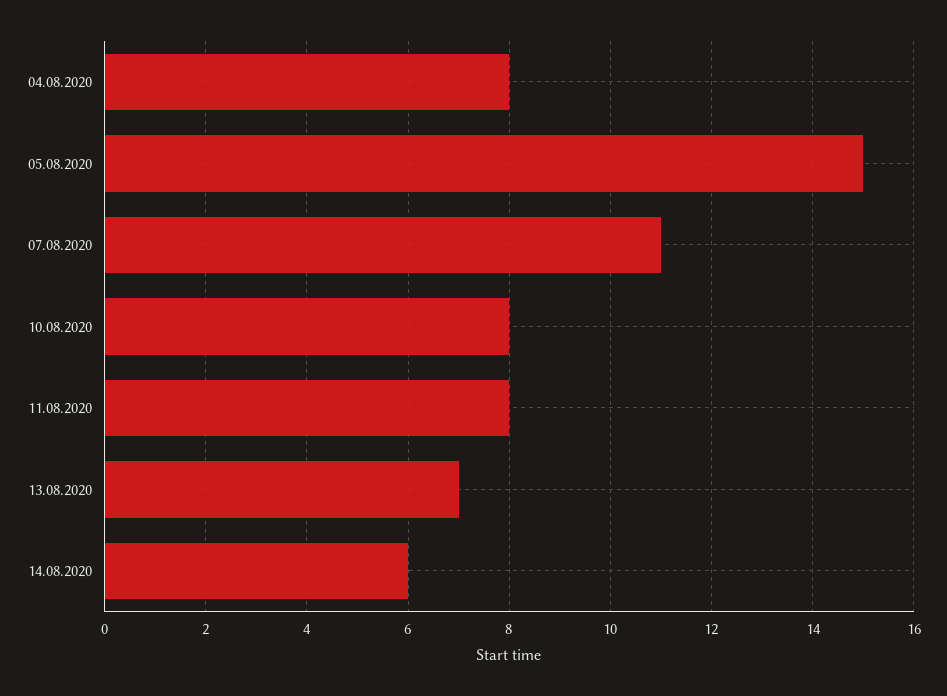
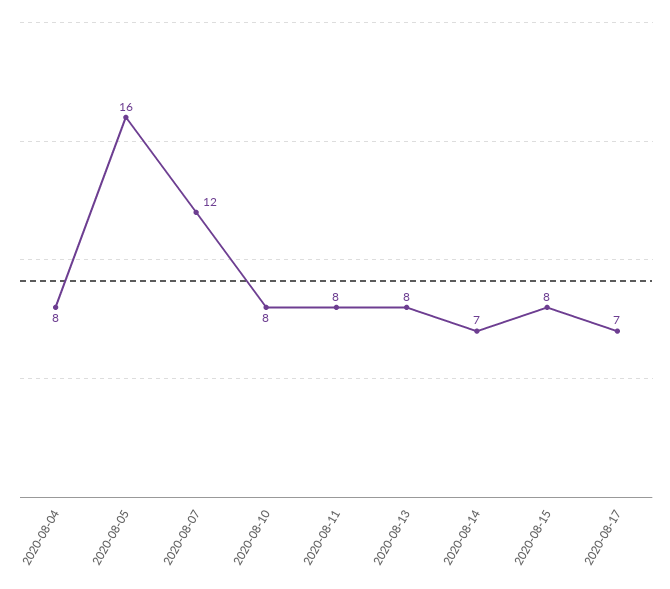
05.08.2020: 15 -> 16
07.08.2020: 11 -> 12
13.08.2020: 7 -> 8
14.08.2020: 6 -> 7
2020-08-15: none -> 8
2020-08-17: none -> 7

